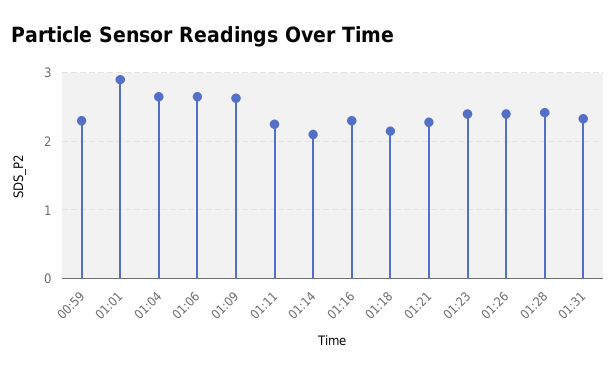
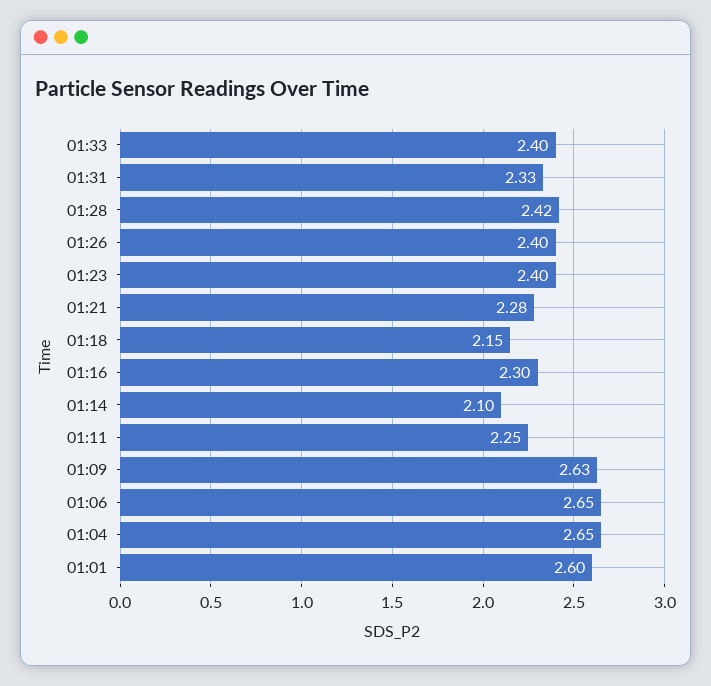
00:59: 2.3 -> none
01:01: 2.9 -> 2.6
01:33: none -> 2.4

